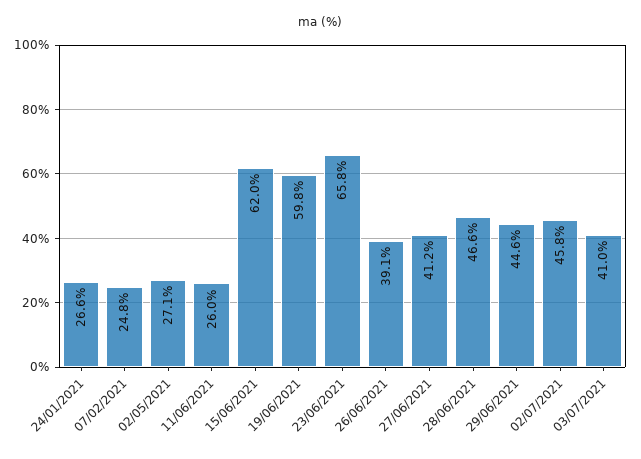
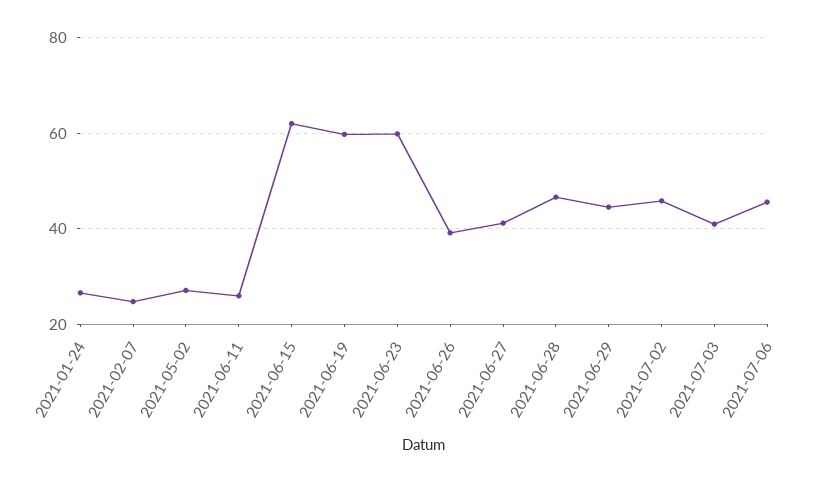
23/06/2021: 65.8 -> 60
2021-07-06: none -> 46

